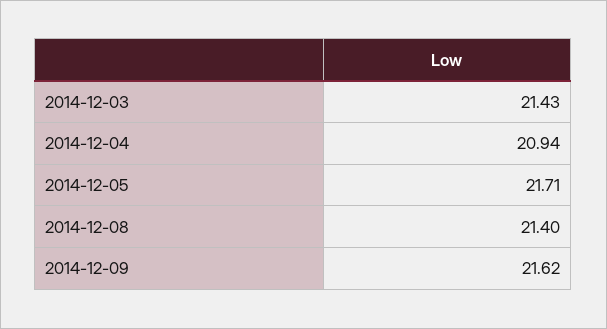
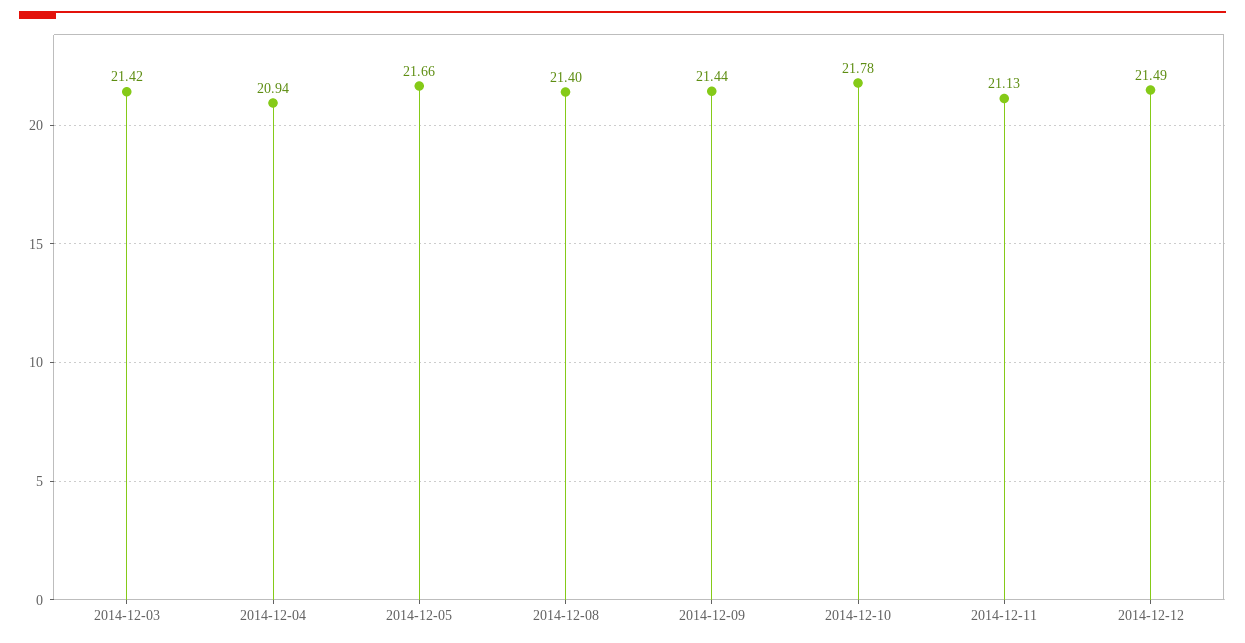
2014-12-03: 21.43 -> 21.42
2014-12-05: 21.71 -> 21.66
2014-12-09: 21.62 -> 21.44
2014-12-10: none -> 21.78
2014-12-11: none -> 21.13
2014-12-12: none -> 21.49

